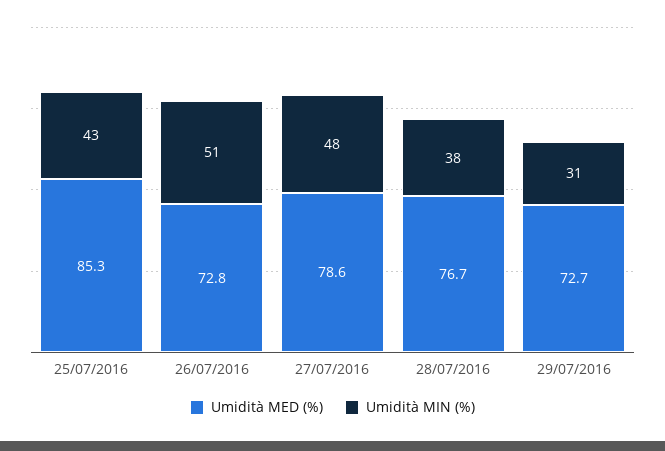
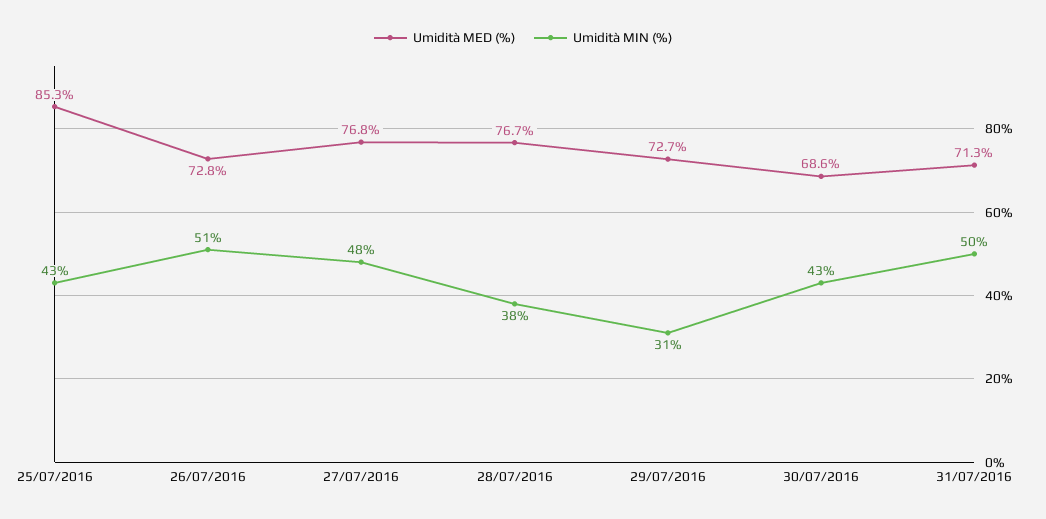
Umidità MED (%), 27/07/2016: 78.6 -> 76.8
Umidità MED (%), 30/07/2016: none -> 68.6
Umidità MIN (%), 30/07/2016: none -> 43
Umidità MED (%), 31/07/2016: none -> 71.3
Umidità MIN (%), 31/07/2016: none -> 50

